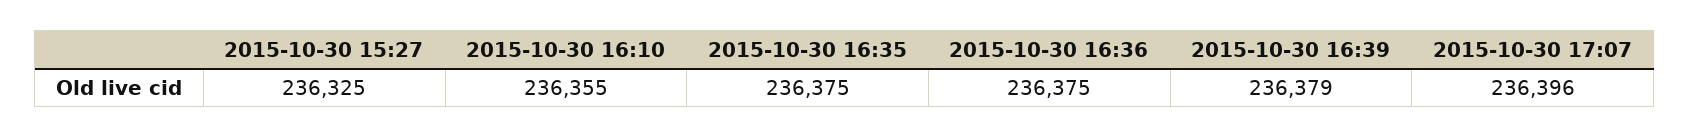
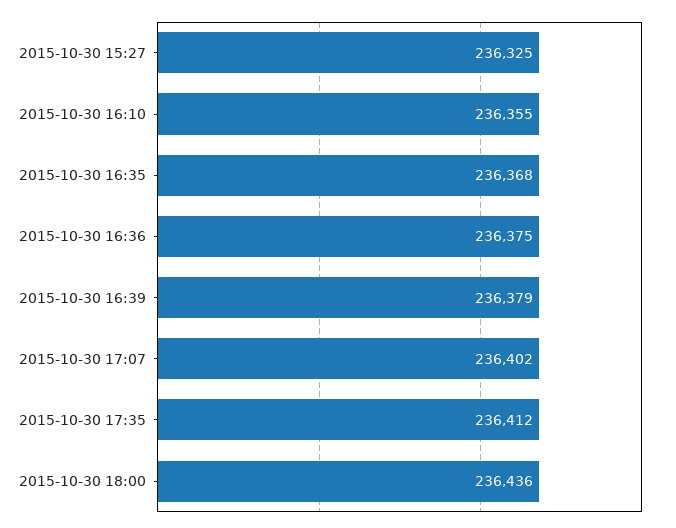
2015-10-30 16:35: 236375 -> 236368
2015-10-30 17:07: 236396 -> 236402
2015-10-30 17:35: none -> 236412
2015-10-30 18:00: none -> 236436

